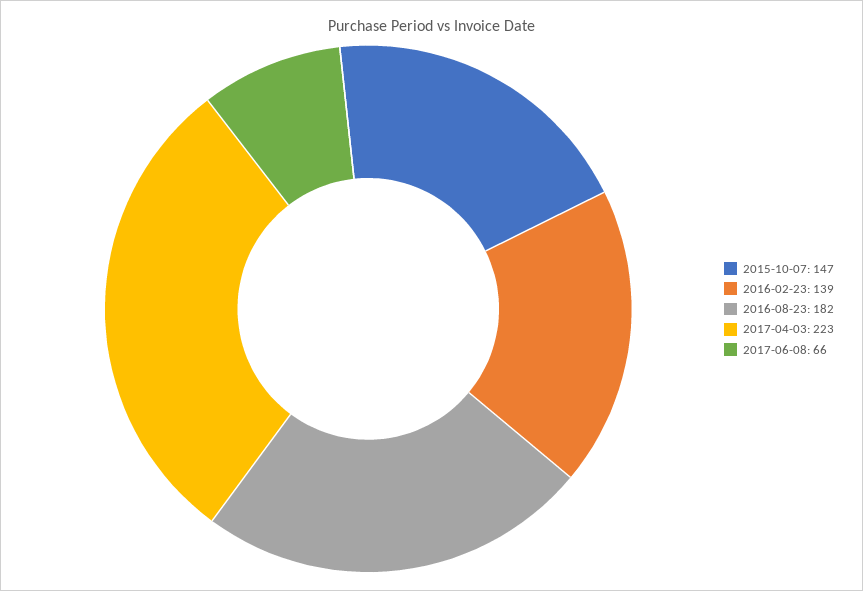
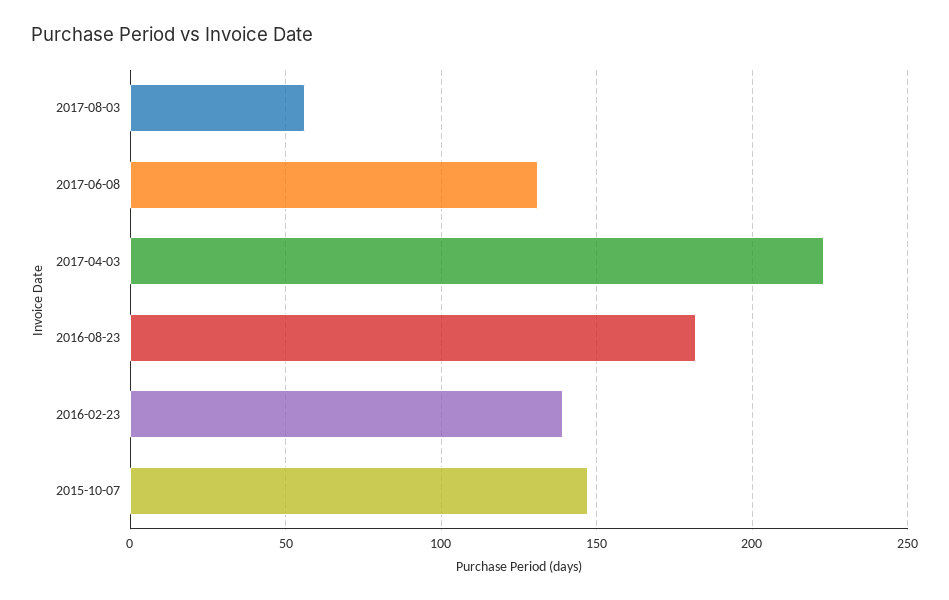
2017-06-08: 66 -> 130
2017-08-03: none -> 55

